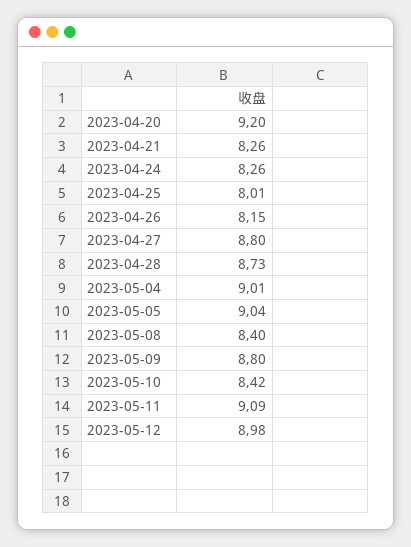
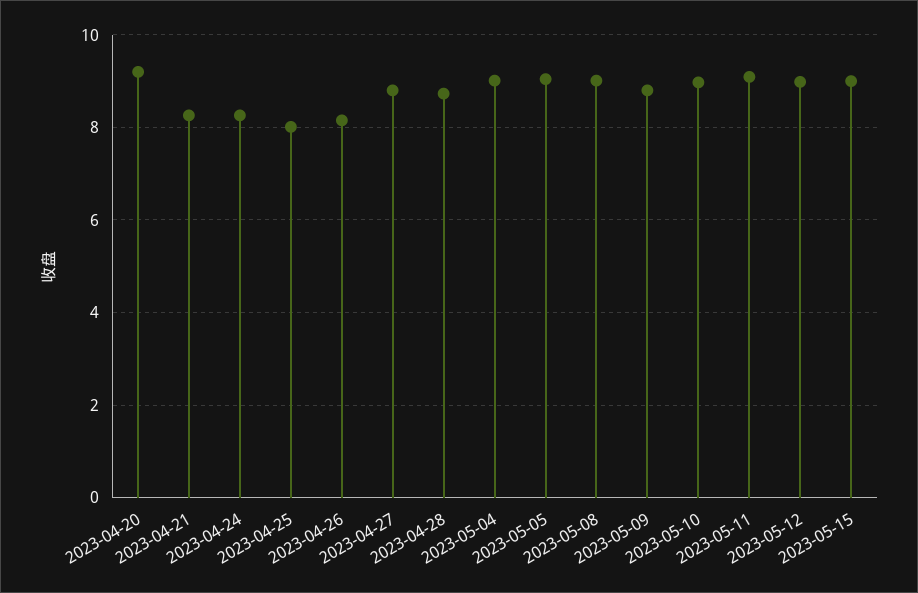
2023-05-08: 8.4 -> 9
2023-05-10: 8.42 -> 9
2023-05-15: none -> 9

